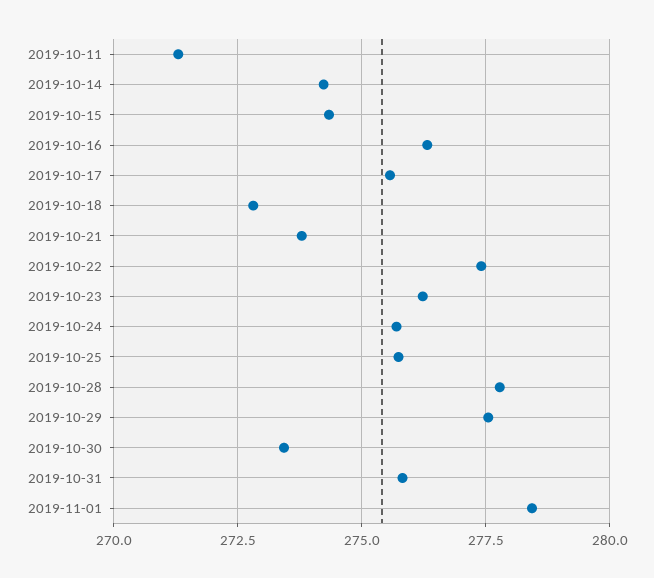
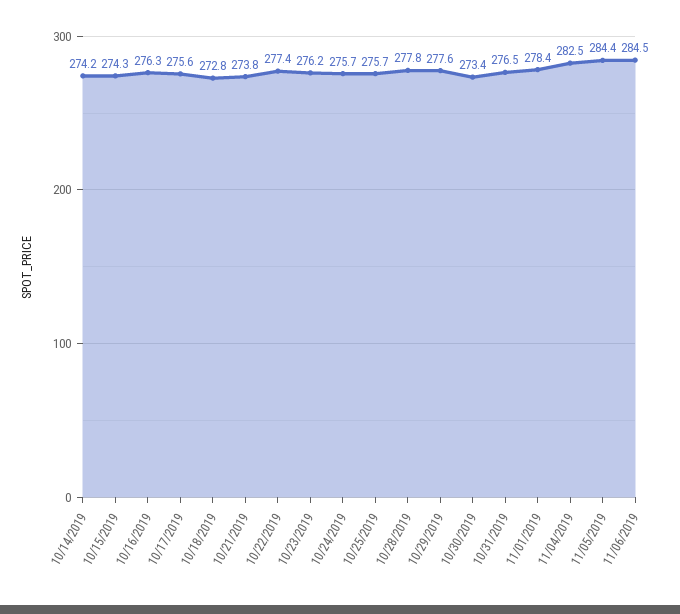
2019-10-11: 271.25 -> none
2019-10-31: 275.75 -> 276.5
11/04/2019: none -> 282.5
11/05/2019: none -> 284.4
11/06/2019: none -> 284.5

